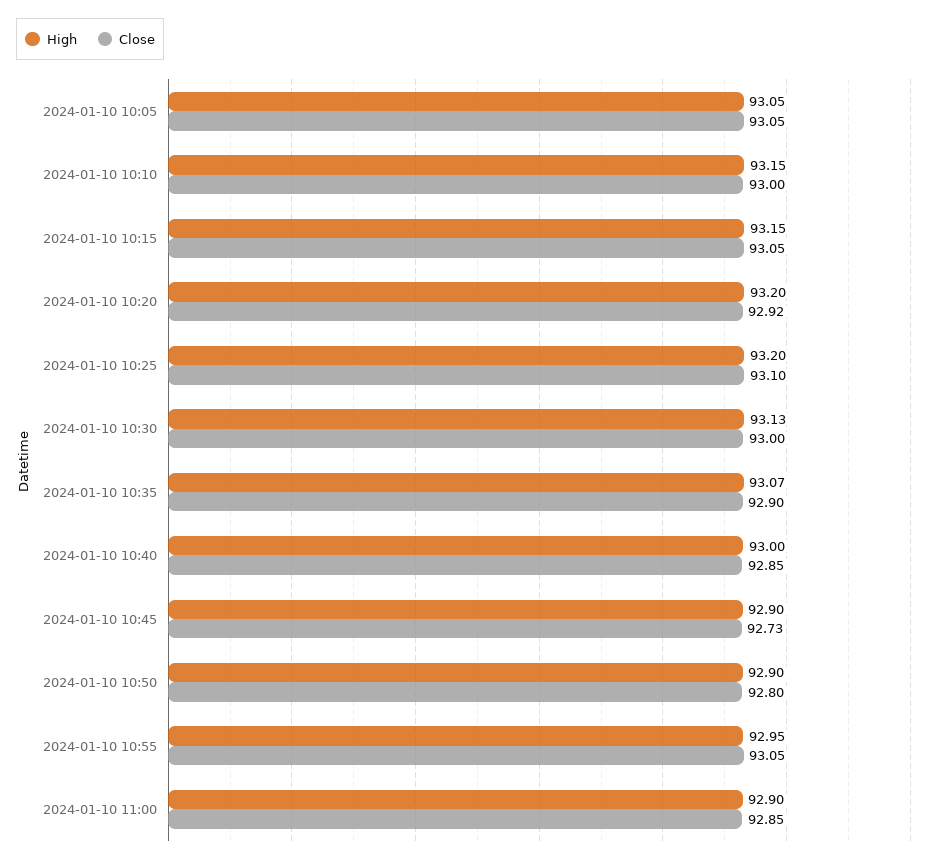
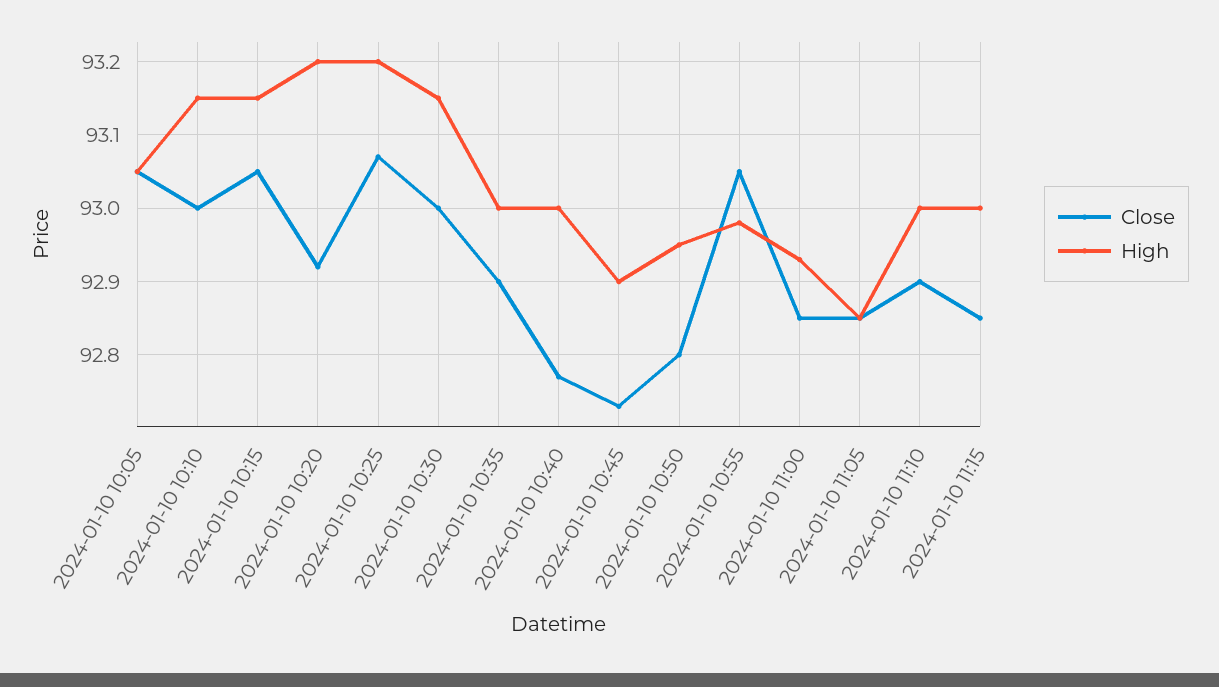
Close, 2024-01-10 10:25: 93.1 -> 93.07
High, 2024-01-10 10:30: 93.13 -> 93.15
High, 2024-01-10 10:35: 93.07 -> 93
Close, 2024-01-10 10:40: 92.85 -> 92.77
High, 2024-01-10 10:50: 92.9 -> 92.95
High, 2024-01-10 10:55: 92.95 -> 92.98
High, 2024-01-10 11:00: 92.9 -> 92.93
Close, 2024-01-10 11:05: none -> 92.85
High, 2024-01-10 11:05: none -> 92.85
Close, 2024-01-10 11:10: none -> 92.9
High, 2024-01-10 11:10: none -> 93
Close, 2024-01-10 11:15: none -> 92.85
High, 2024-01-10 11:15: none -> 93

